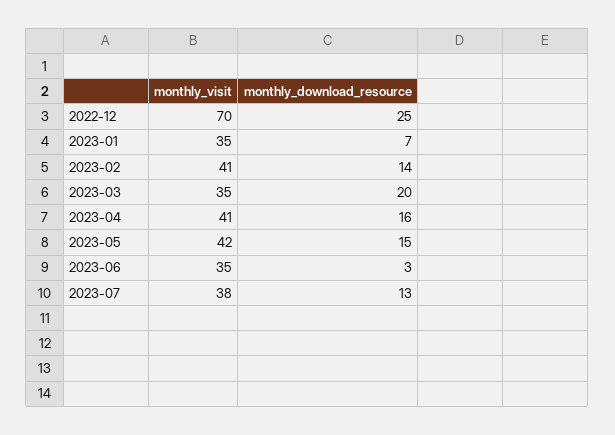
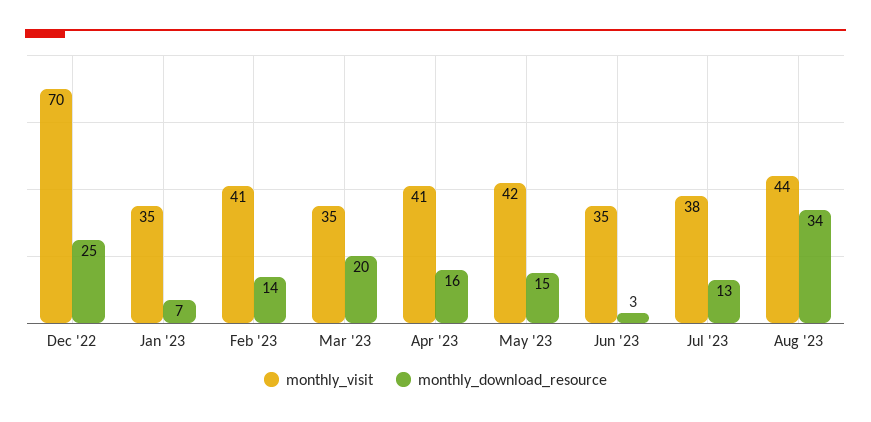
monthly_visit, Aug '23: none -> 44
monthly_download_resource, Aug '23: none -> 34

